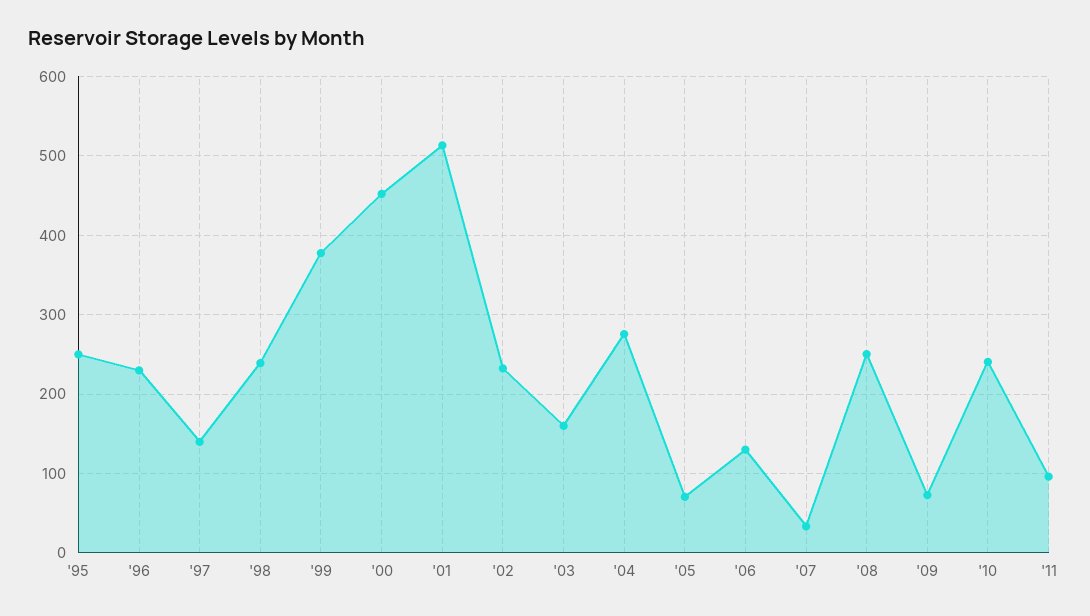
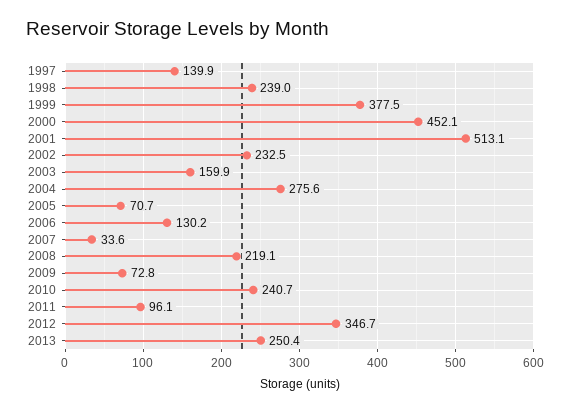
'95: 250 -> none
'96: 230 -> none
'08: 250 -> 219.1
2012: none -> 346.7
2013: none -> 250.4

